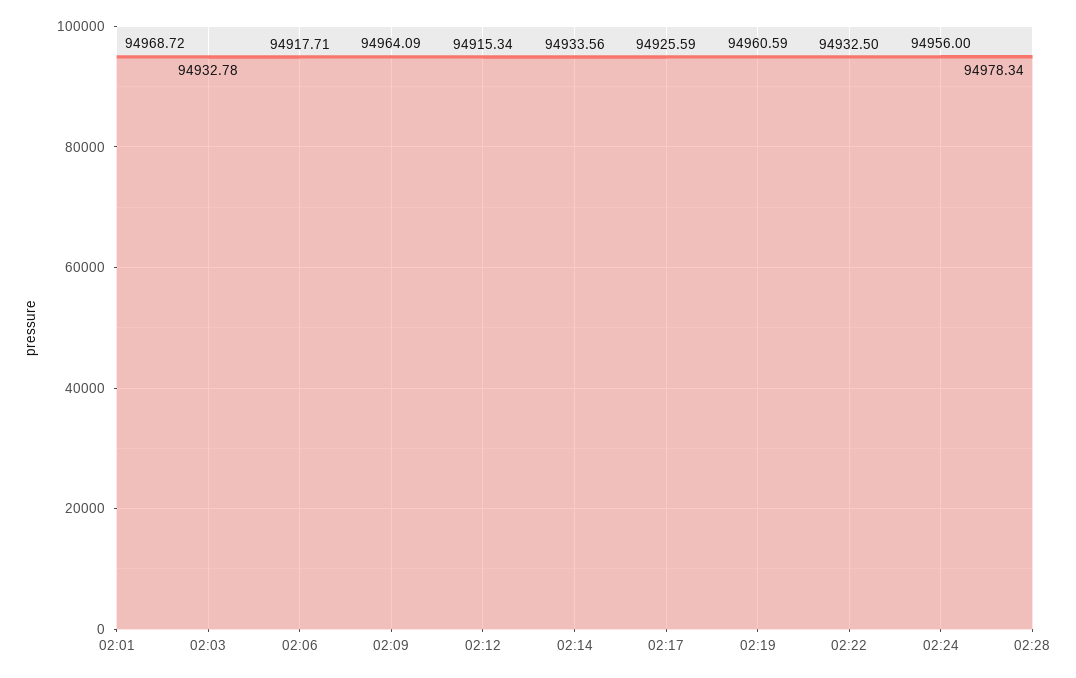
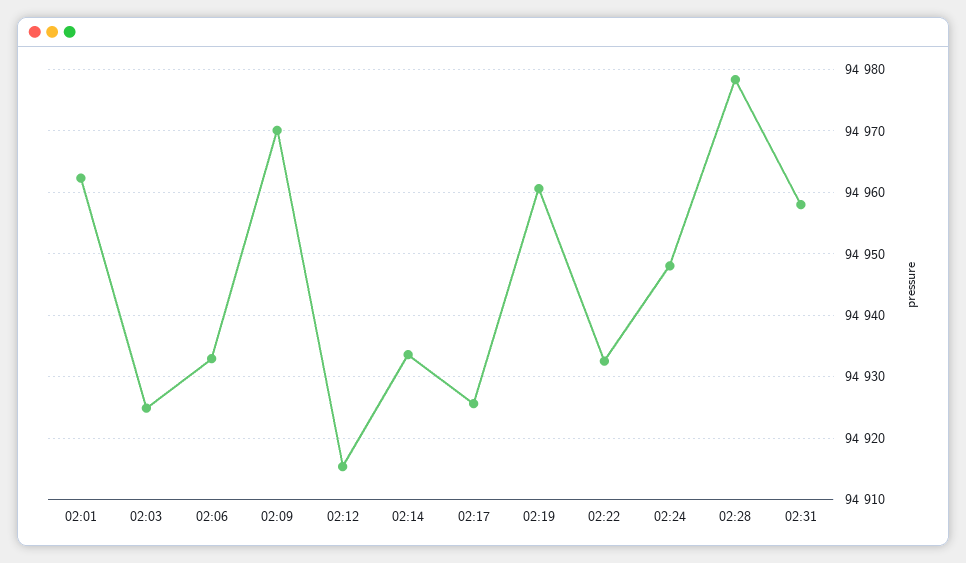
02:01: 94968.72 -> 94962
02:03: 94932.78 -> 94925
02:06: 94917.71 -> 94933
02:09: 94964.09 -> 94970
02:24: 94956 -> 94948
02:31: none -> 94958

